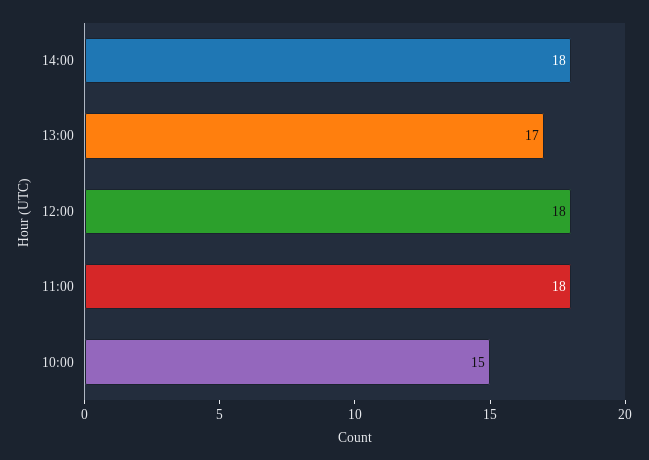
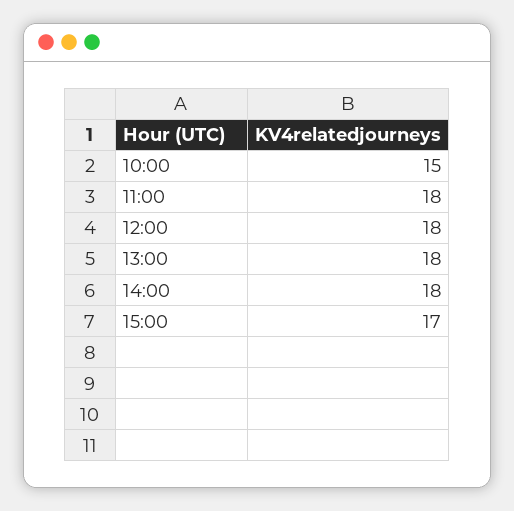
13:00: 17 -> 18
15:00: none -> 17

